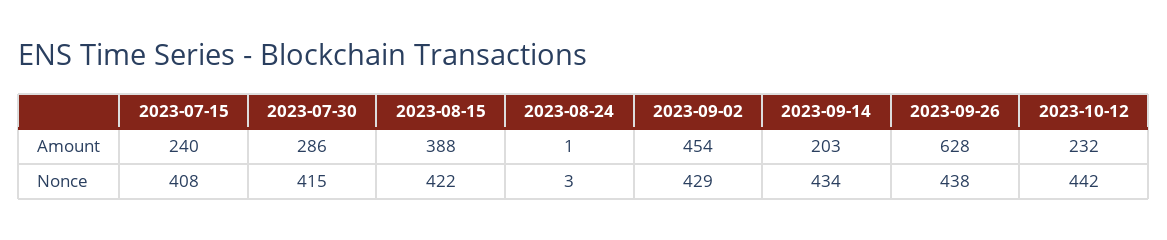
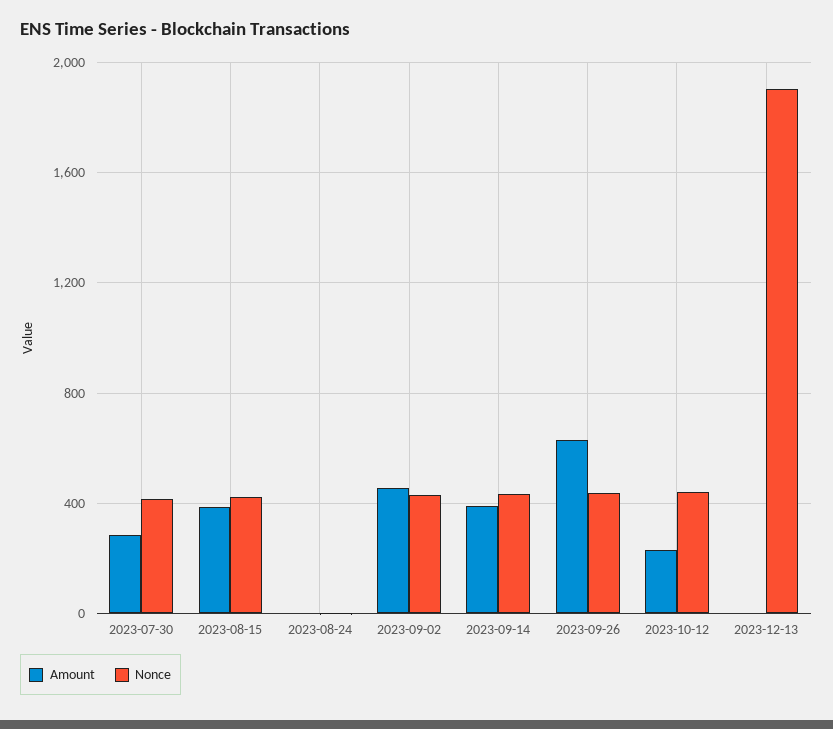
Amount, 2023-07-15: 240 -> none
Amount, 2023-09-14: 203 -> 400
Nonce, 2023-07-15: 408 -> none
Amount, 2023-12-13: none -> 0
Nonce, 2023-12-13: none -> 1900

